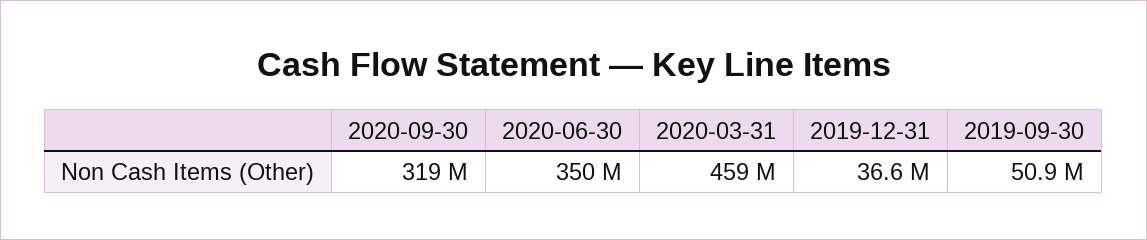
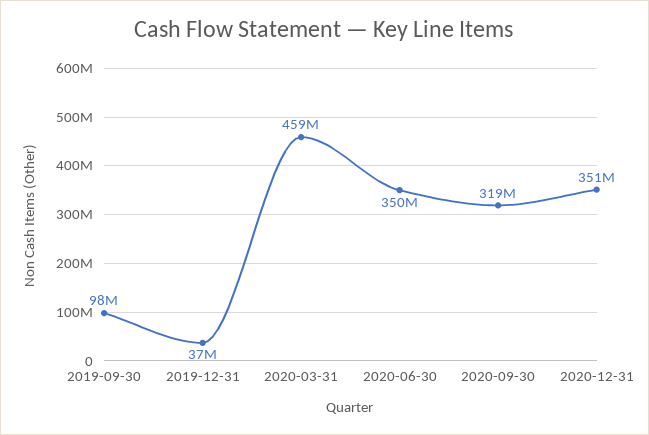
2019-09-30: 50900000 -> 98000000
2020-12-31: none -> 351000000

